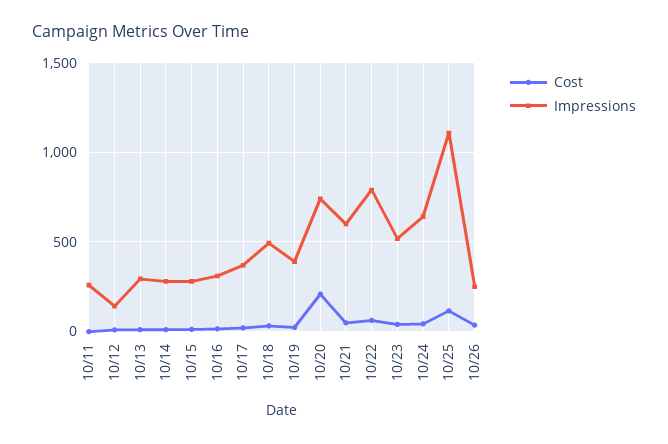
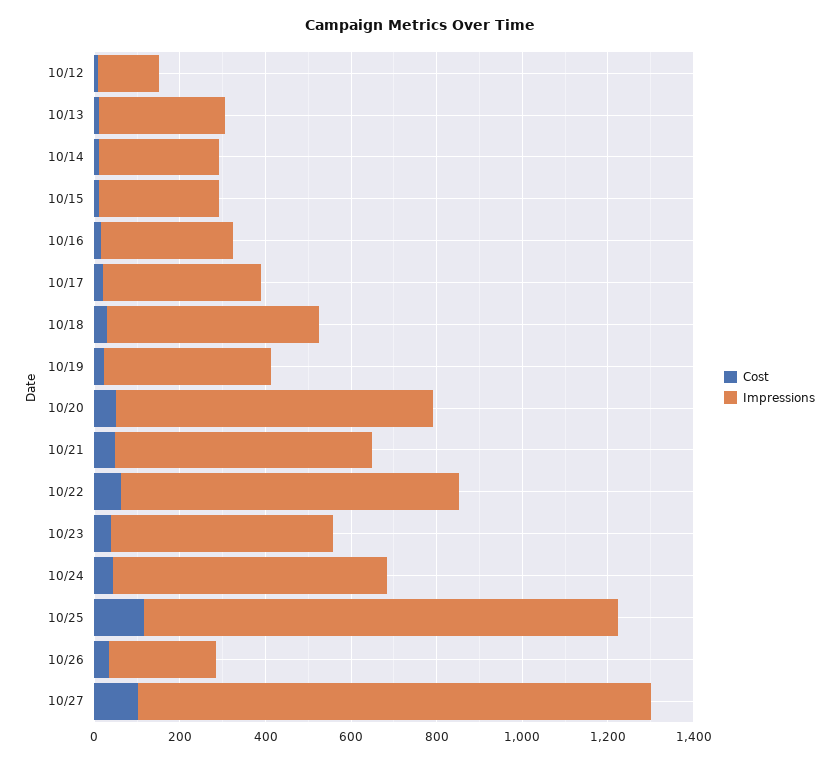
Cost, 10/11: 0 -> none
Impressions, 10/11: 250 -> none
Cost, 10/20: 200 -> 50
Cost, 10/27: none -> 100
Impressions, 10/27: none -> 1200

